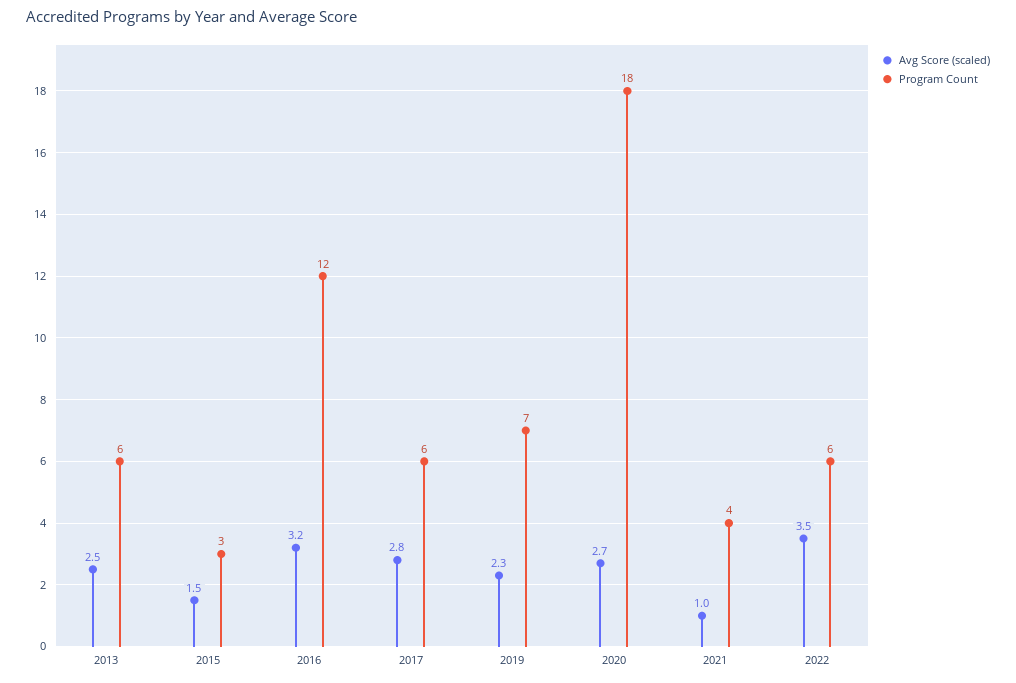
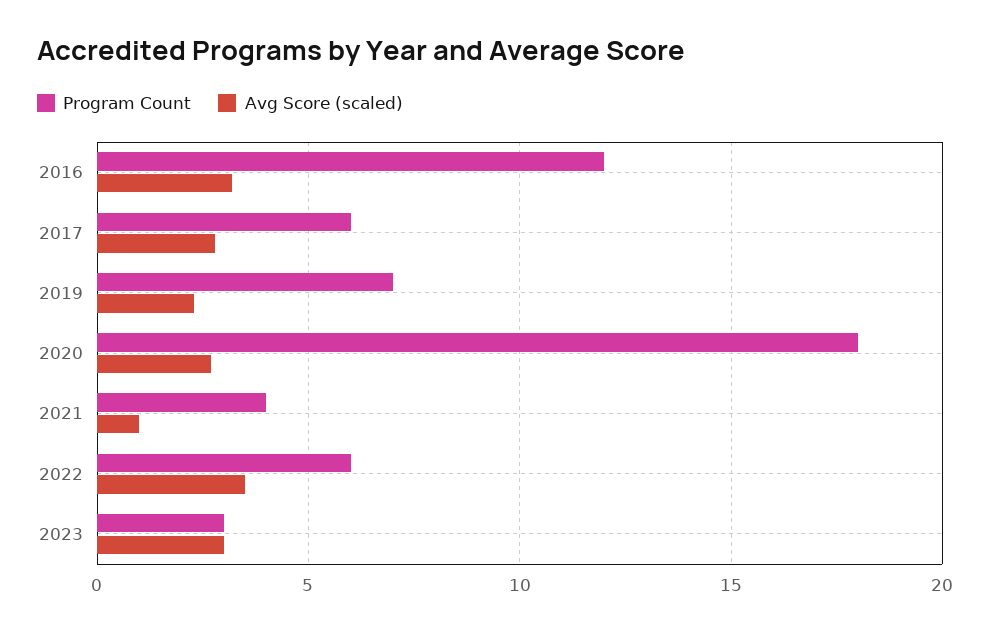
Avg Score (scaled), 2013: 2.5 -> none
Program Count, 2013: 6 -> none
Avg Score (scaled), 2015: 1.5 -> none
Program Count, 2015: 3 -> none
Program Count, 2023: none -> 3
Avg Score (scaled), 2023: none -> 3

